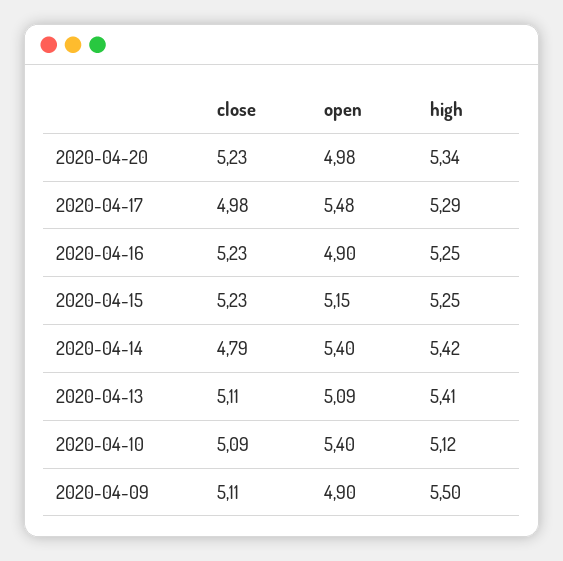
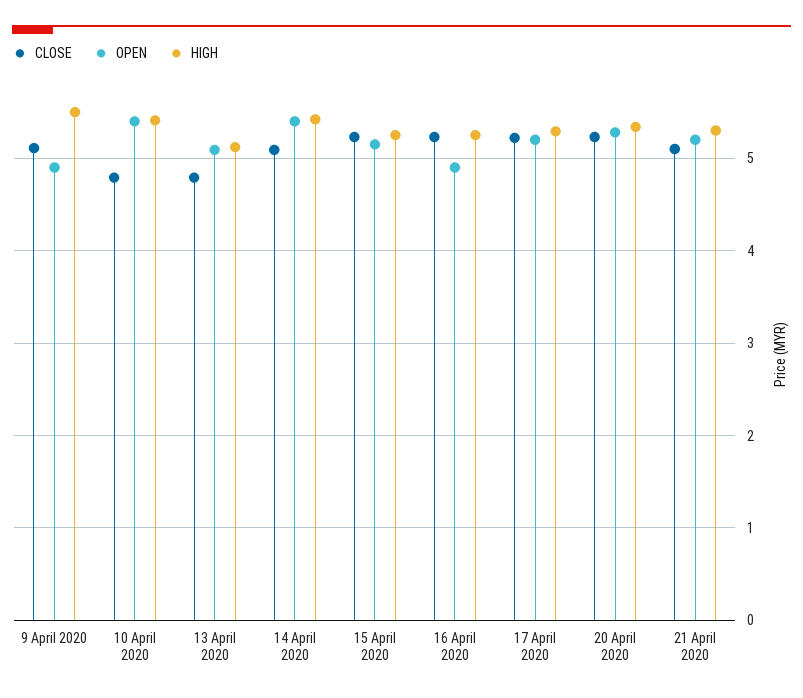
open, 2020-04-20: 4.98 -> 5.3
close, 2020-04-17: 4.98 -> 5.2
open, 2020-04-17: 5.48 -> 5.2
close, 2020-04-14: 4.79 -> 5.1
close, 2020-04-13: 5.11 -> 4.8
high, 2020-04-13: 5.41 -> 5.1
close, 2020-04-10: 5.09 -> 4.8
high, 2020-04-10: 5.12 -> 5.4
close, 21 April 2020: none -> 5.1
open, 21 April 2020: none -> 5.2
high, 21 April 2020: none -> 5.3

